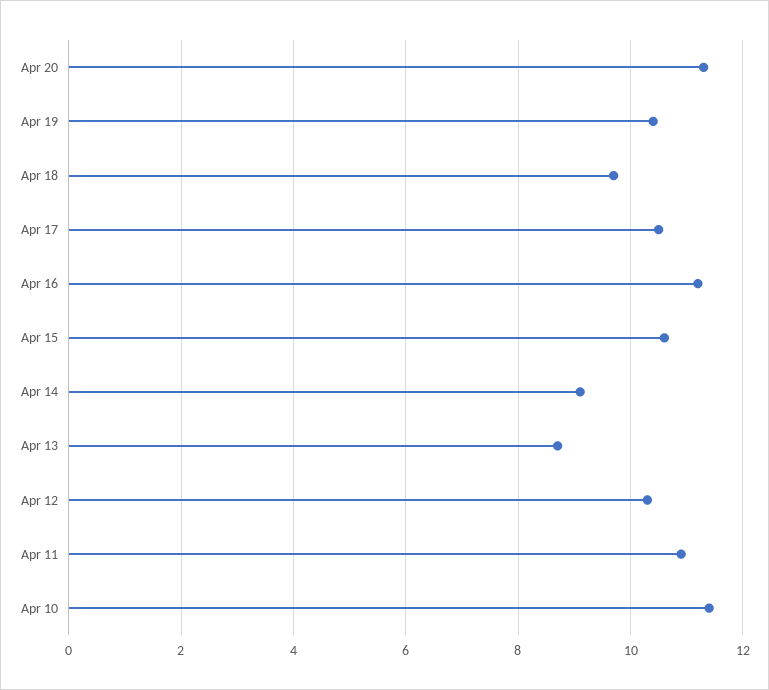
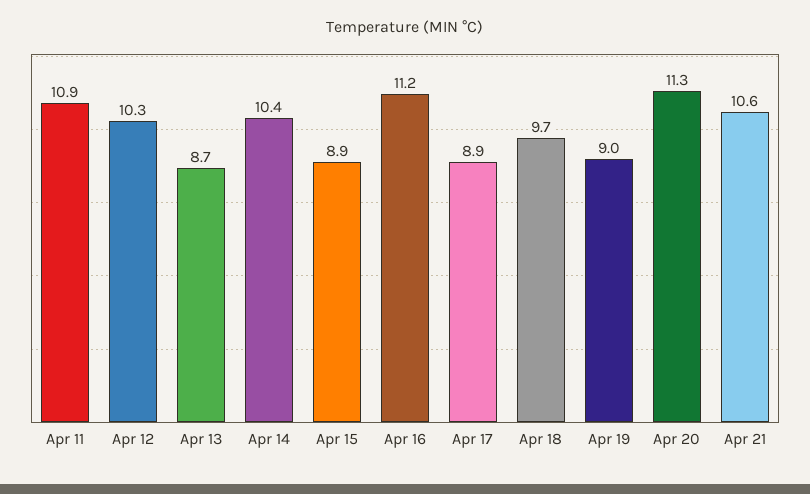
Apr 19: 10.5 -> 9
Apr 17: 10.5 -> 8.9
Apr 15: 10.5 -> 8.9
Apr 14: 9 -> 10.4
Apr 10: 11.5 -> none
Apr 21: none -> 10.6

